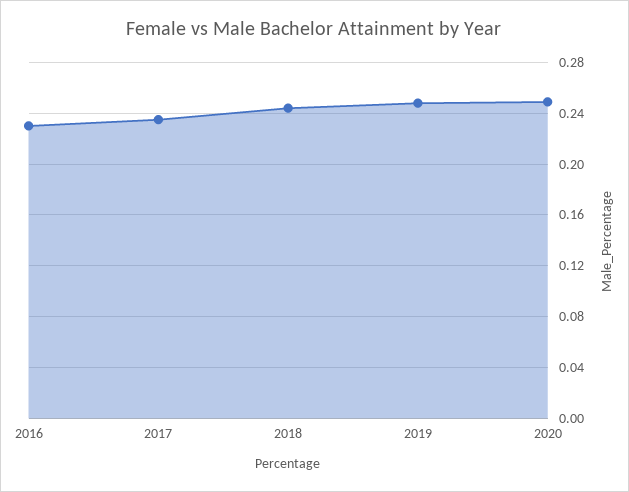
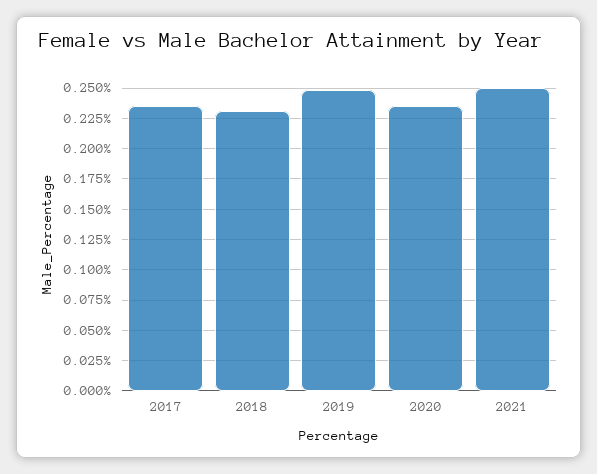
2016: 0.23 -> none
2018: 0.245 -> 0.23
2020: 0.25 -> 0.235
2021: none -> 0.25

